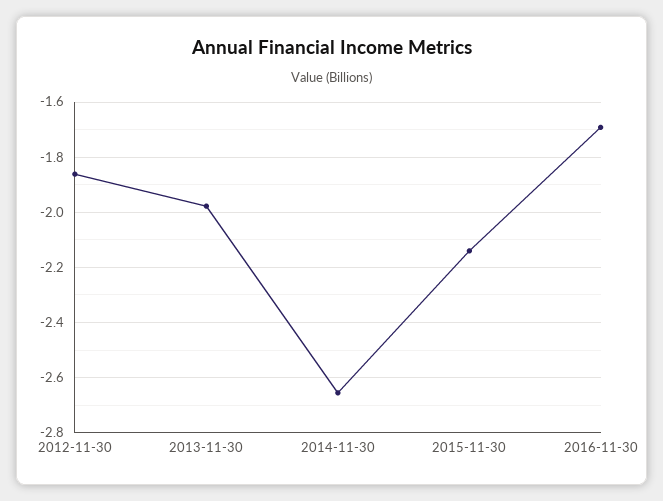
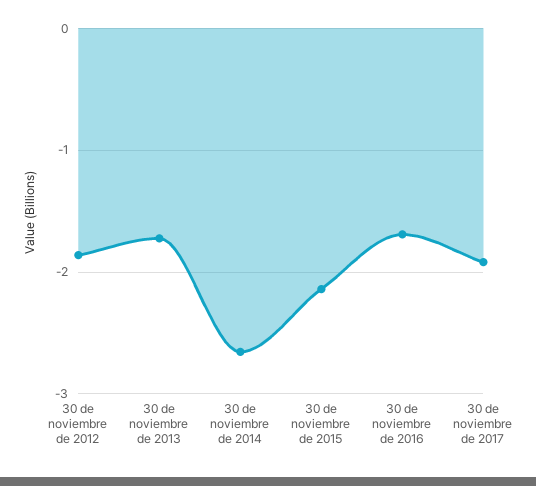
2013-11-30: -1.975 -> -1.7
30 de noviembre de 2017: none -> -1.9

